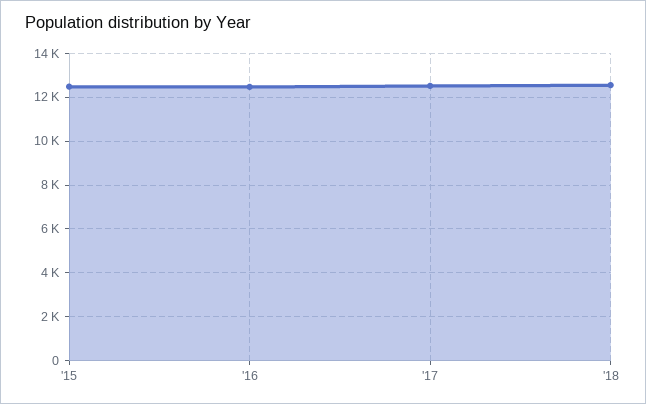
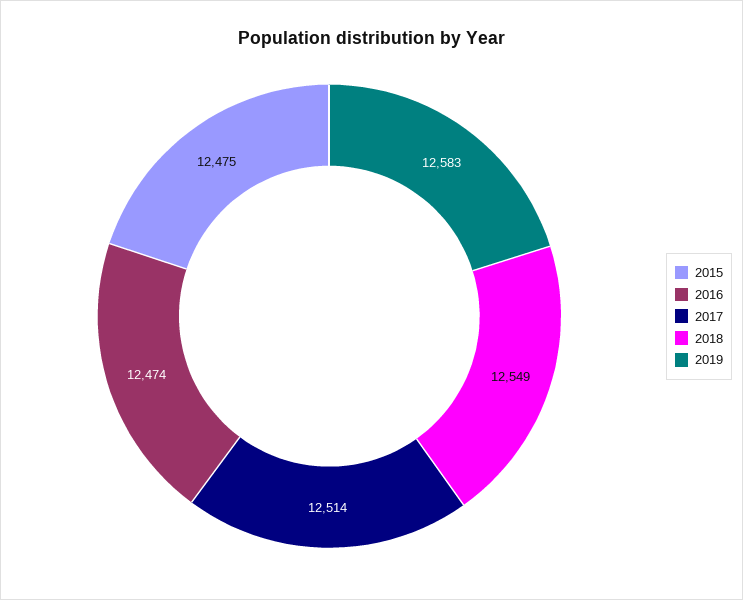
2019: none -> 12583

